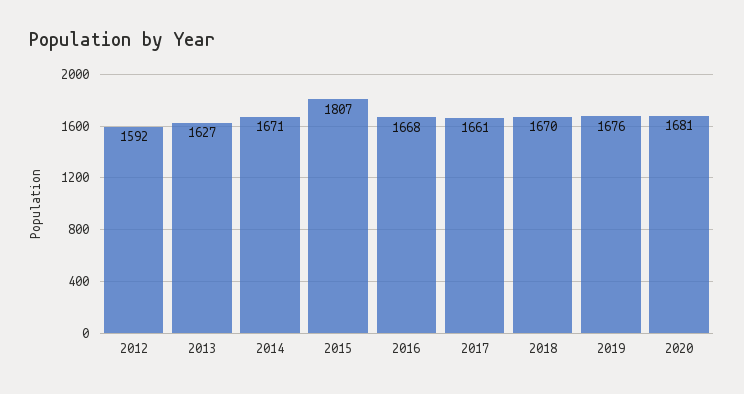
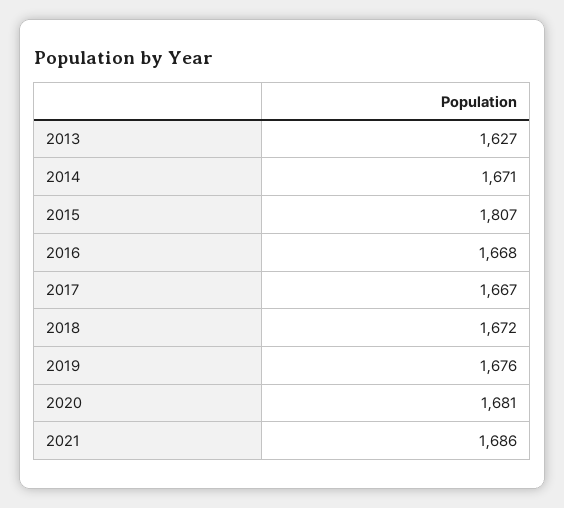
2012: 1592 -> none
2017: 1661 -> 1667
2018: 1670 -> 1672
2021: none -> 1686

